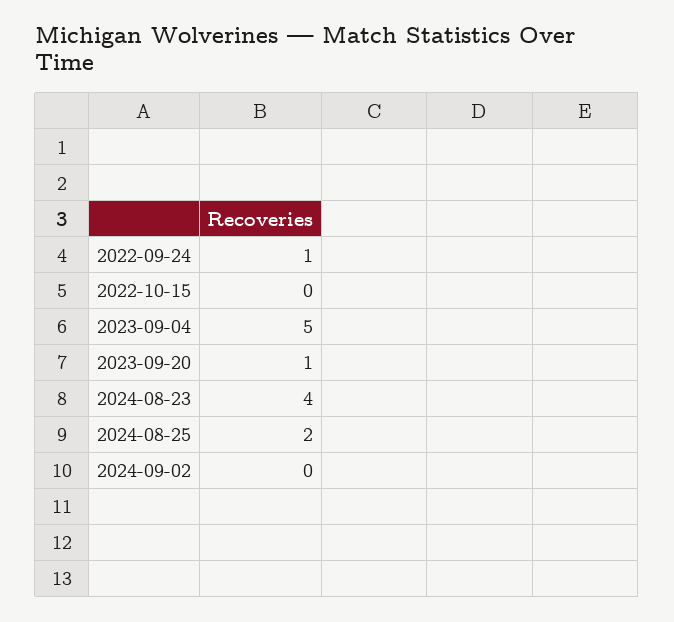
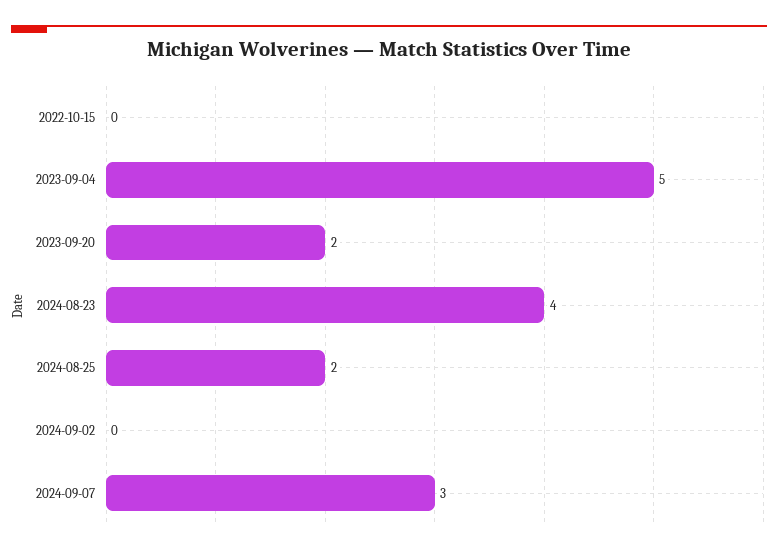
2022-09-24: 1 -> none
2023-09-20: 1 -> 2
2024-09-07: none -> 3

